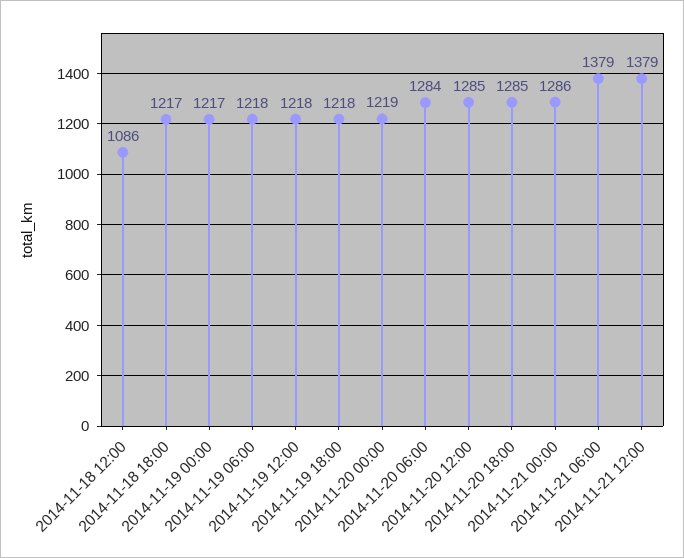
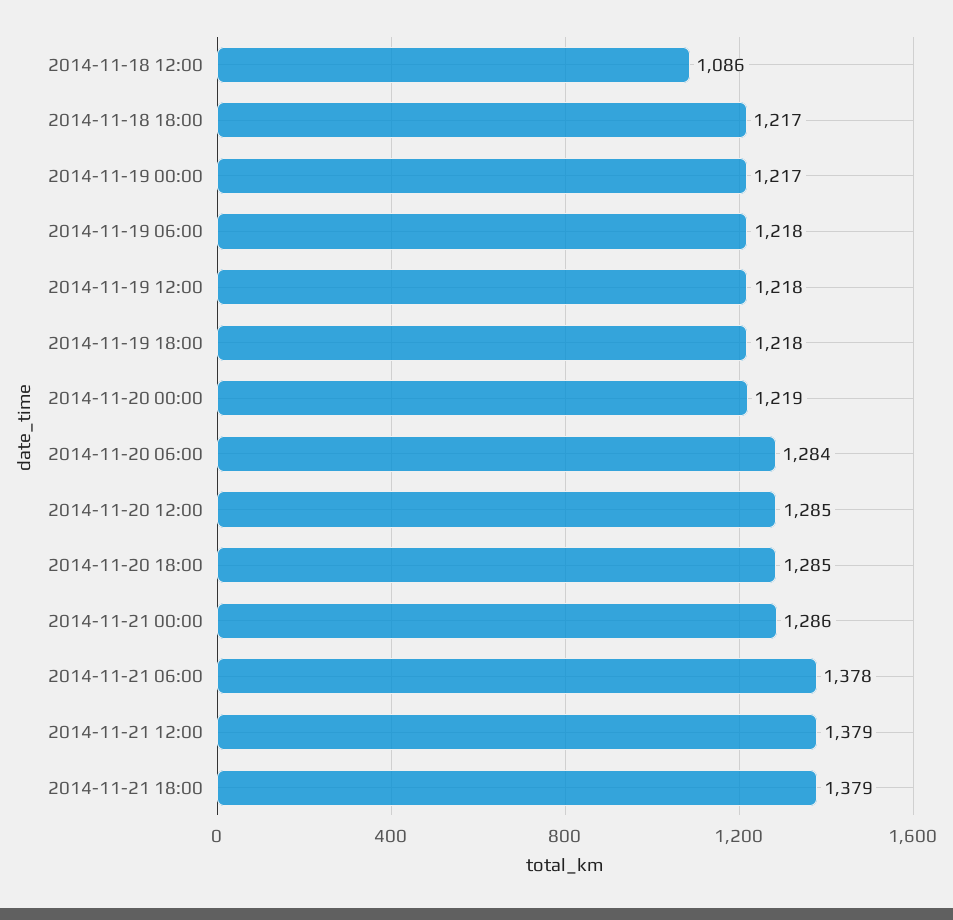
2014-11-21 06:00: 1379 -> 1378
2014-11-21 18:00: none -> 1379

